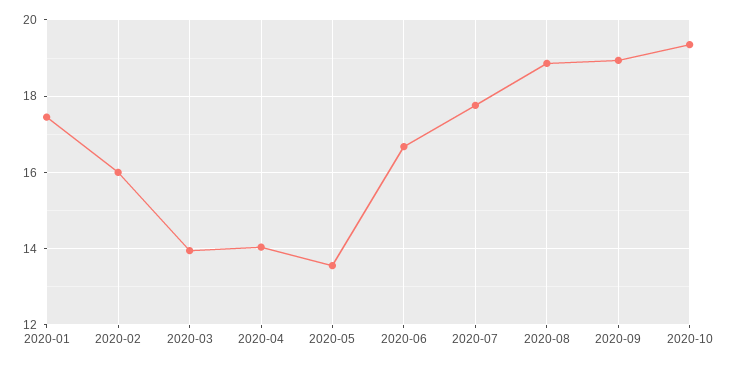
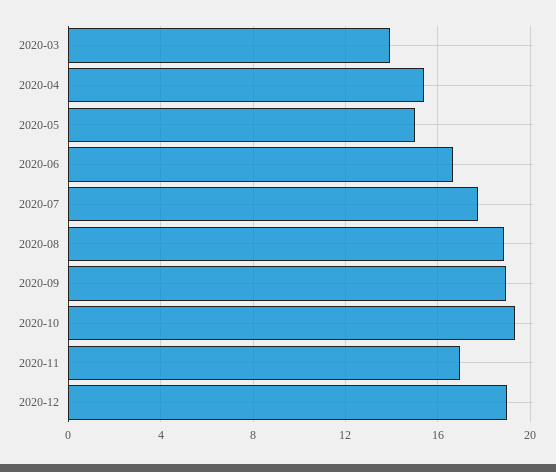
2020-01: 17.4 -> none
2020-02: 16 -> none
2020-04: 14 -> 15.5
2020-05: 13.6 -> 15
2020-11: none -> 17
2020-12: none -> 19

